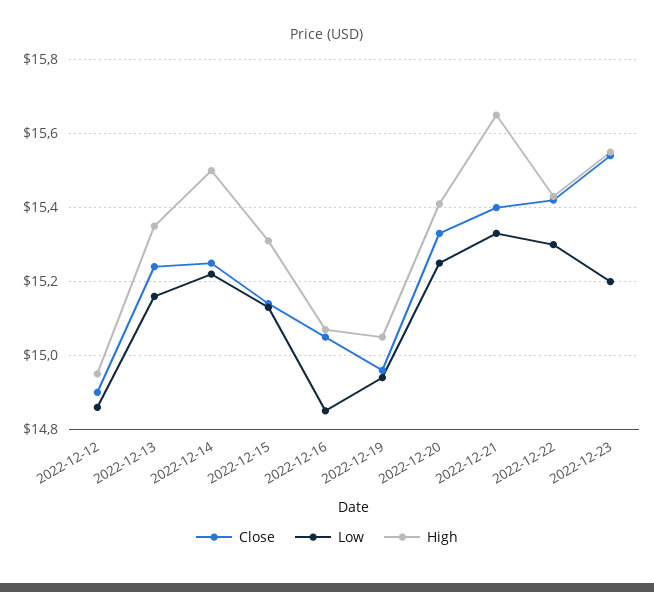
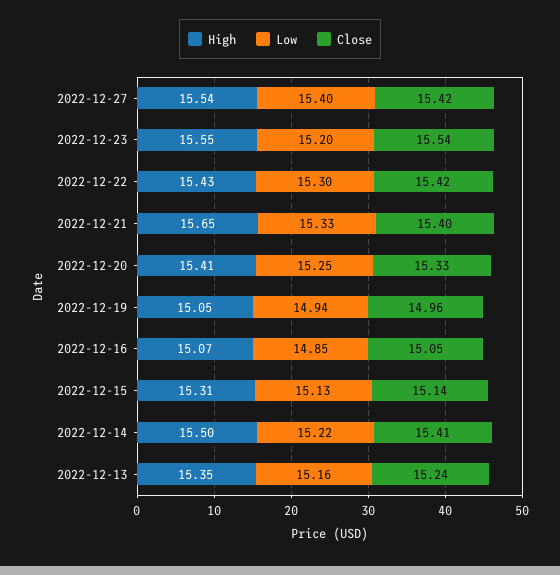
Close, 2022-12-12: 14.9 -> none
Low, 2022-12-12: 14.85 -> none
High, 2022-12-12: 14.95 -> none
Close, 2022-12-14: 15.25 -> 15.41
High, 2022-12-27: none -> 15.54
Low, 2022-12-27: none -> 15.4
Close, 2022-12-27: none -> 15.42

